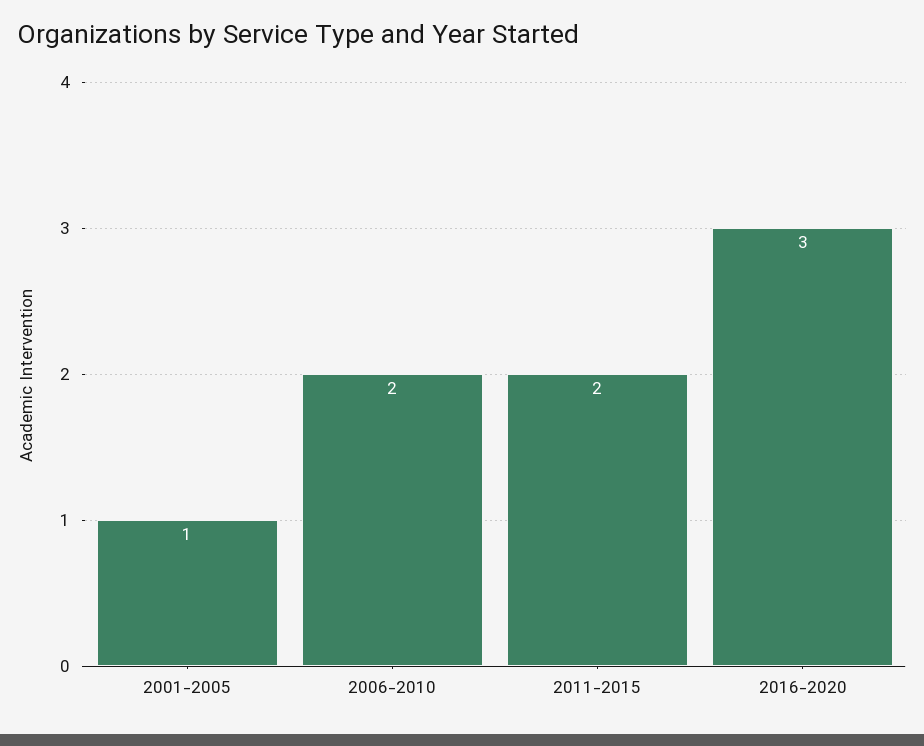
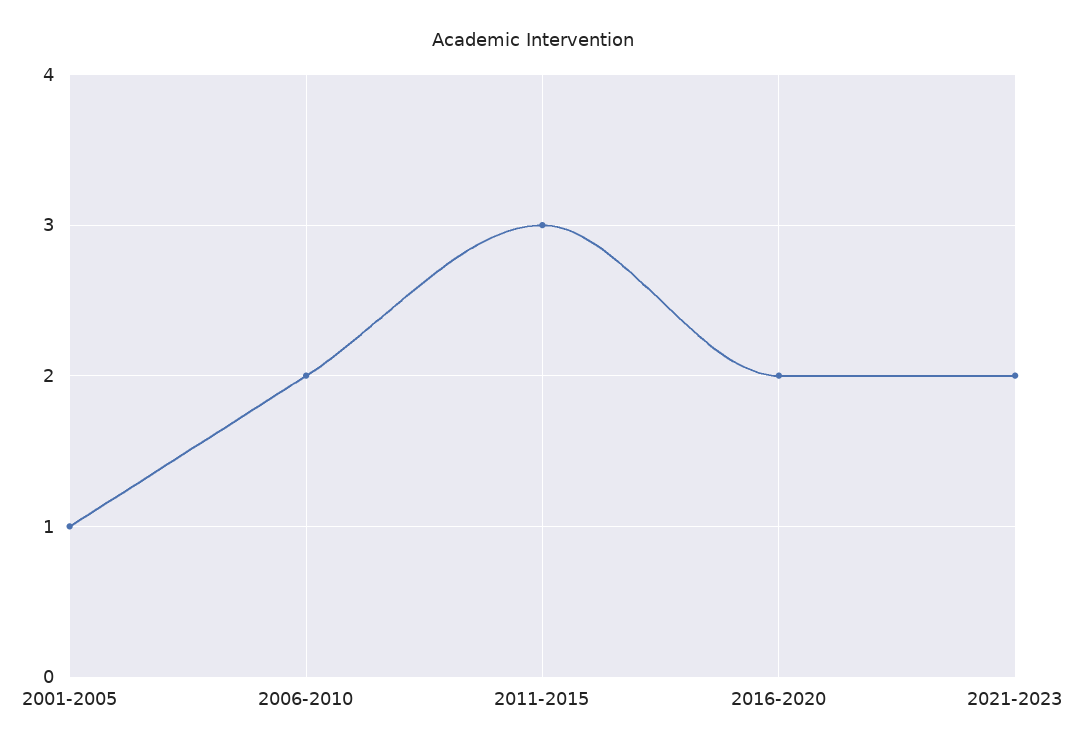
2011-2015: 2 -> 3
2016-2020: 3 -> 2
2021-2023: none -> 2

